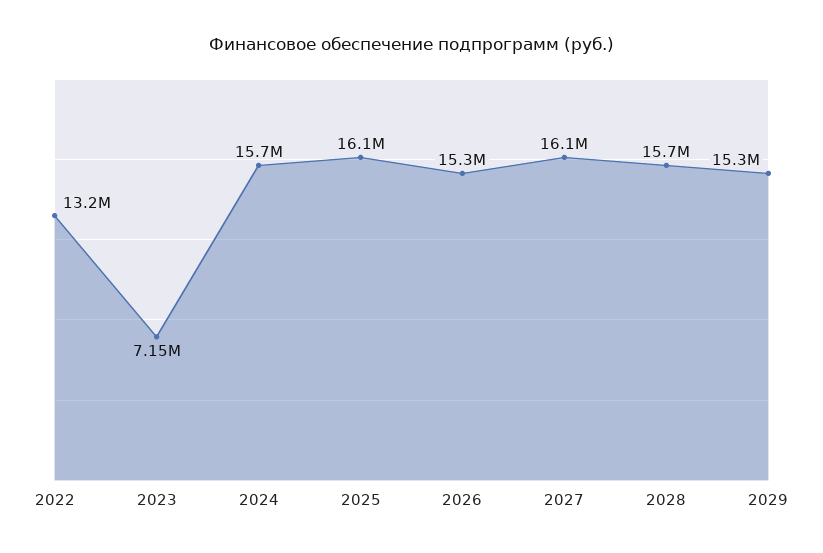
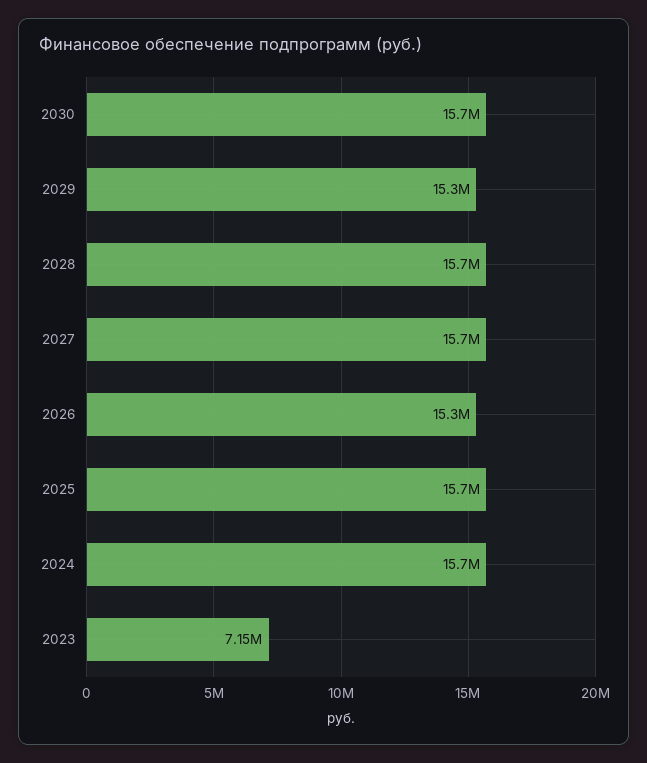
2022: 13200000 -> none
2025: 16100000 -> 15700000
2027: 16100000 -> 15700000
2030: none -> 15700000

